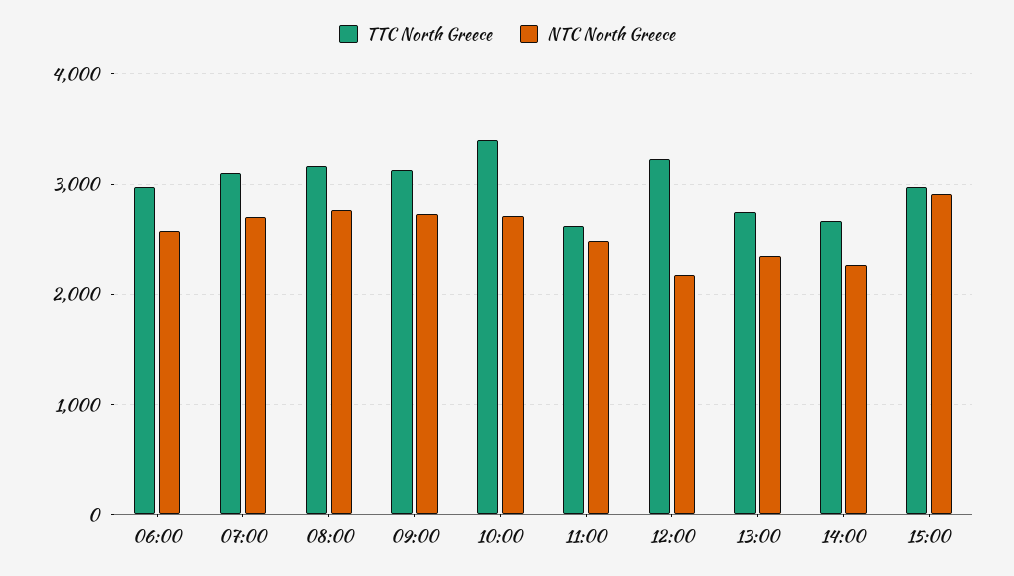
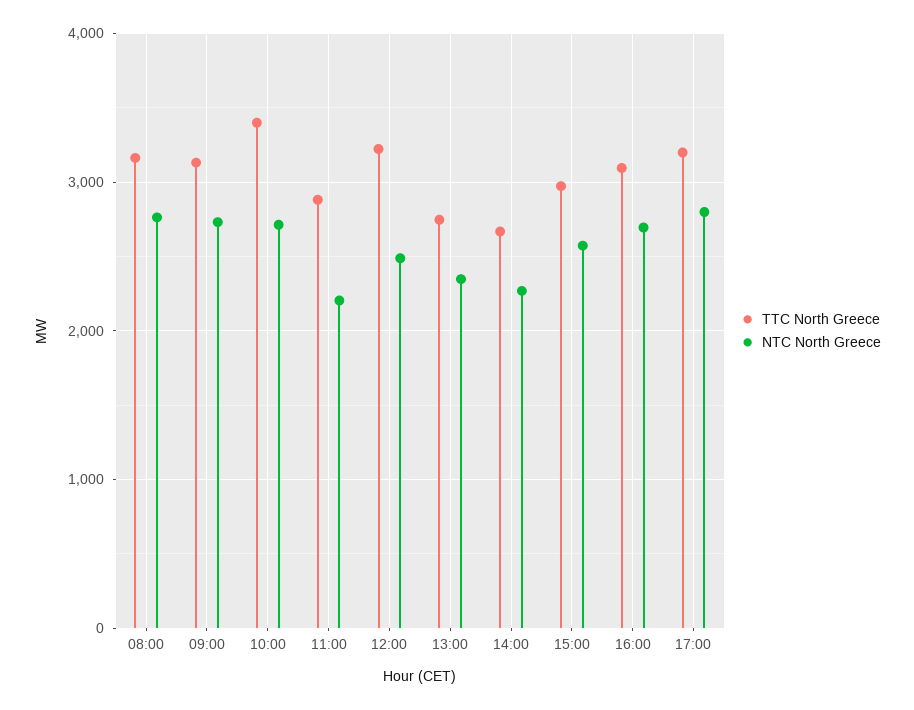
TTC North Greece, 06:00: 3000 -> none
NTC North Greece, 06:00: 2600 -> none
TTC North Greece, 07:00: 3100 -> none
NTC North Greece, 07:00: 2700 -> none
TTC North Greece, 11:00: 2600 -> 2900
NTC North Greece, 11:00: 2500 -> 2200
NTC North Greece, 12:00: 2200 -> 2500
NTC North Greece, 15:00: 2900 -> 2600
TTC North Greece, 16:00: none -> 3100
NTC North Greece, 16:00: none -> 2700
TTC North Greece, 17:00: none -> 3200
NTC North Greece, 17:00: none -> 2800

